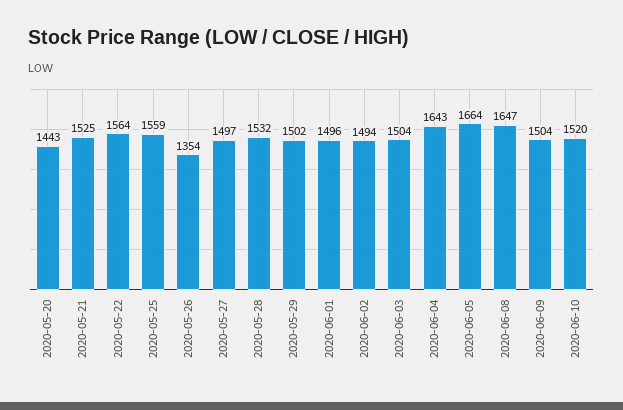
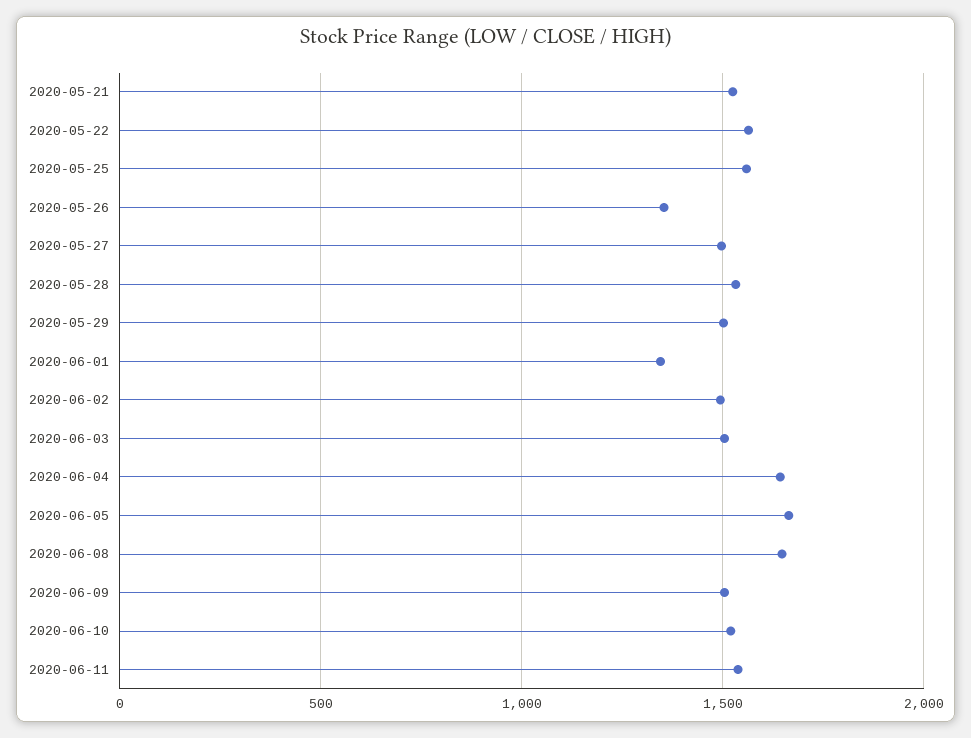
2020-05-20: 1443 -> none
2020-06-01: 1496 -> 1350
2020-06-11: none -> 1550

